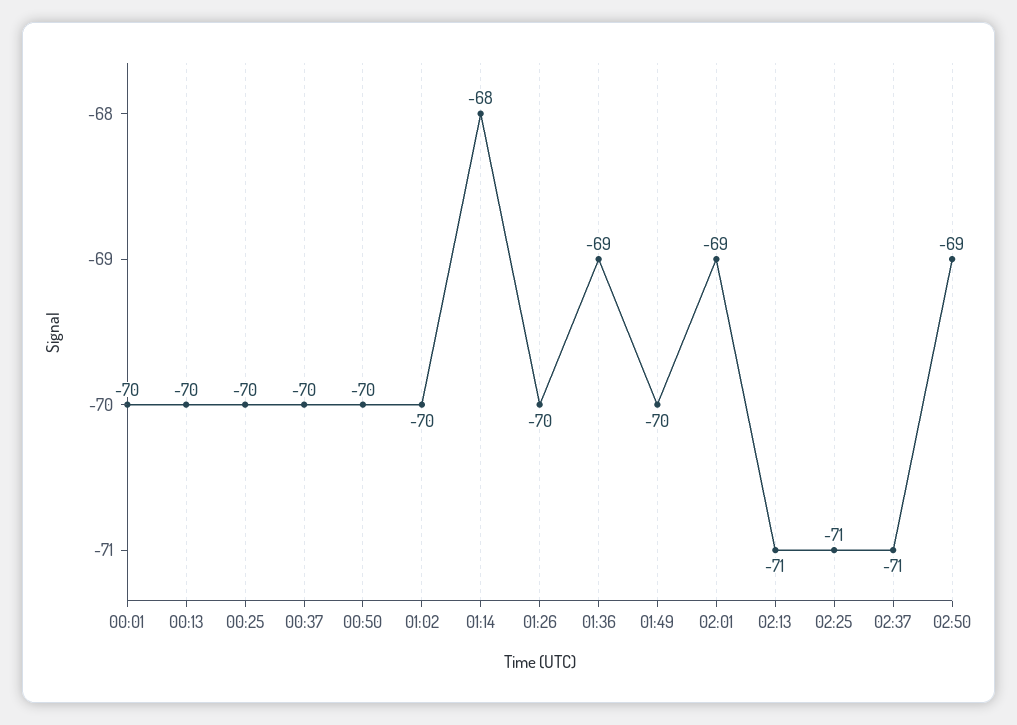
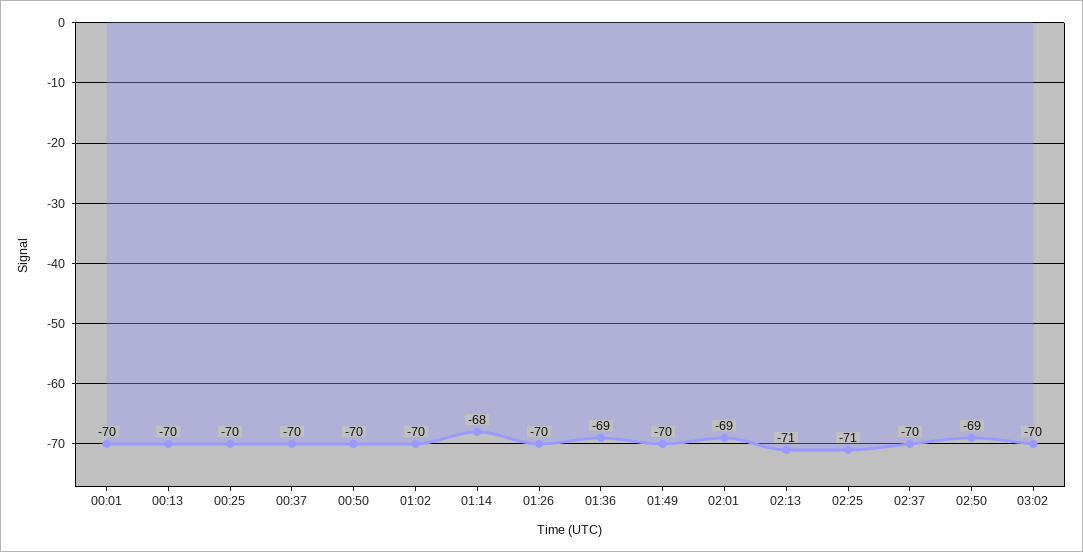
02:37: -71 -> -70
03:02: none -> -70

